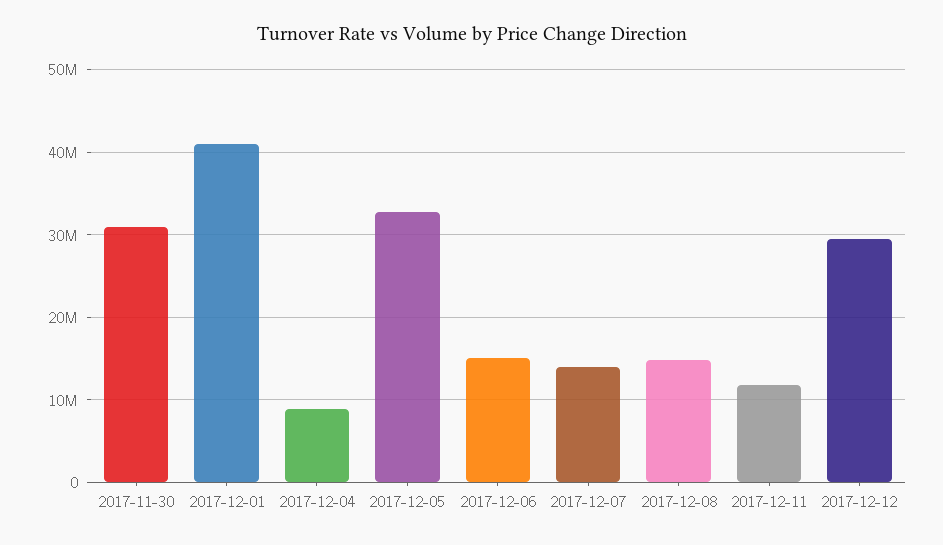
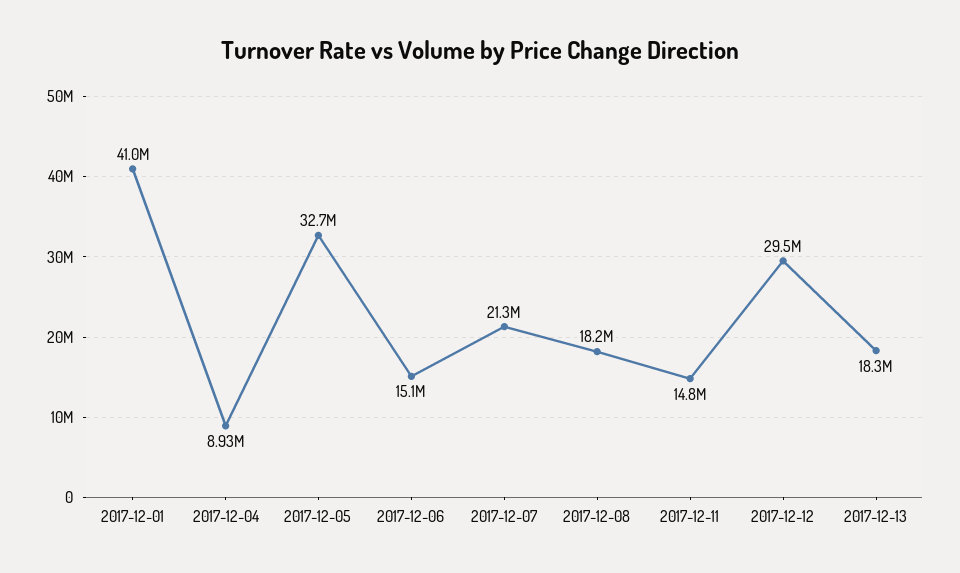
2017-11-30: 31000000 -> none
2017-12-07: 14000000 -> 21300000
2017-12-08: 15000000 -> 18200000
2017-12-11: 12000000 -> 14800000
2017-12-13: none -> 18300000

